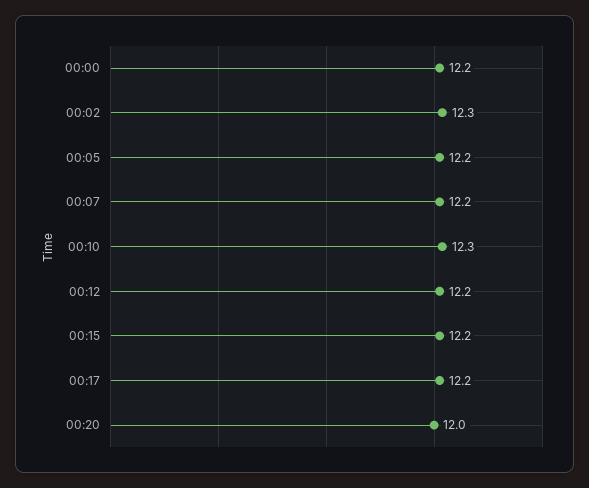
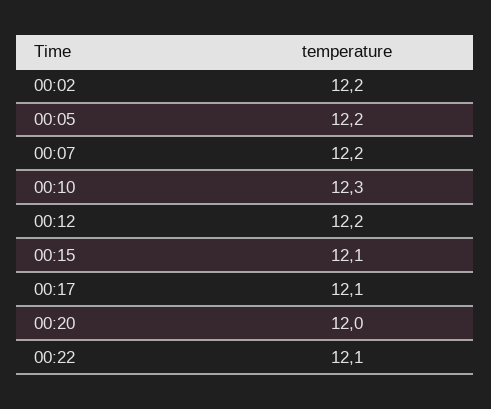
00:00: 12.2 -> none
00:02: 12.3 -> 12.2
00:15: 12.2 -> 12.1
00:17: 12.2 -> 12.1
00:22: none -> 12.1

